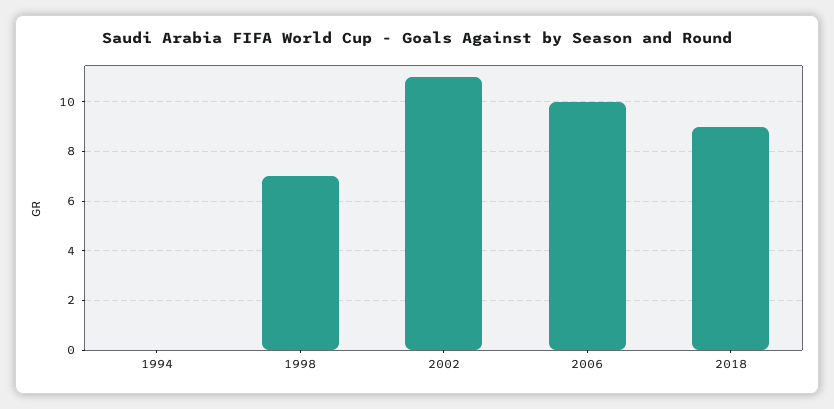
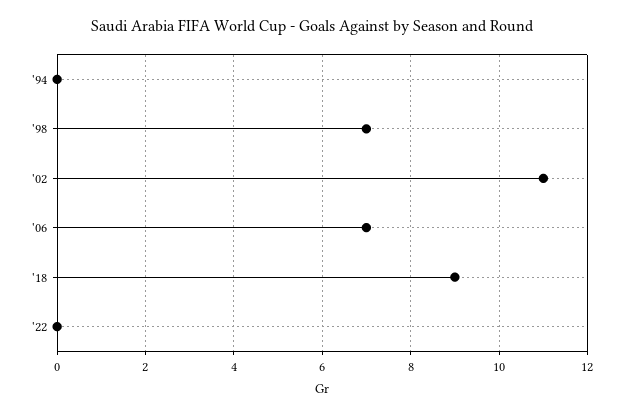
2006: 10 -> 7
'22: none -> 0

